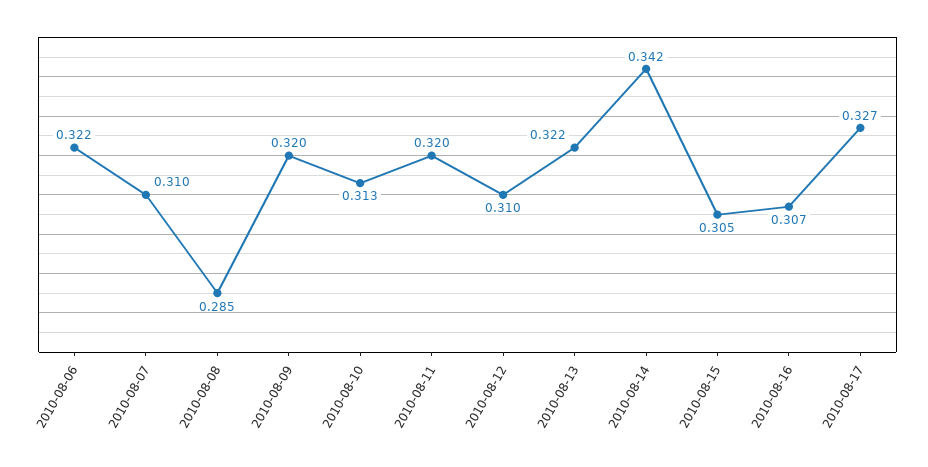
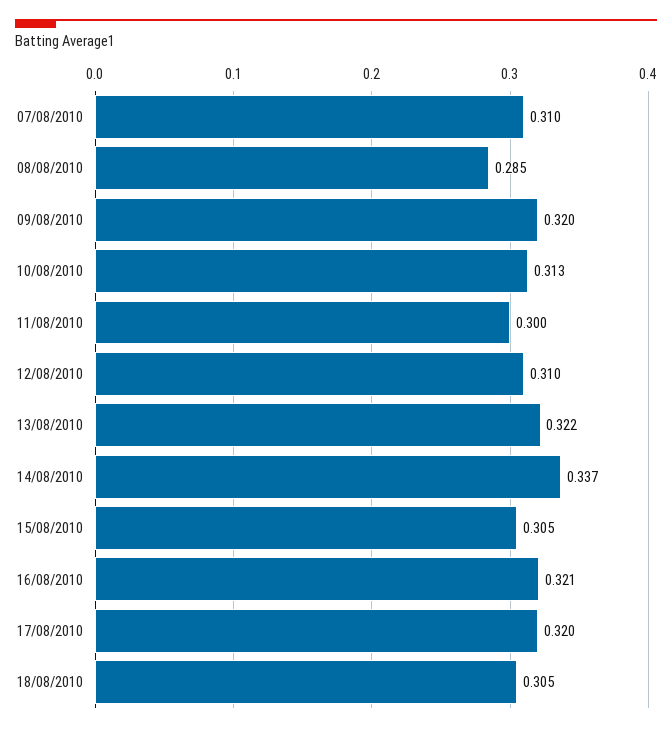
2010-08-06: 0.322 -> none
2010-08-11: 0.32 -> 0.3
2010-08-14: 0.342 -> 0.337
2010-08-16: 0.307 -> 0.321
2010-08-17: 0.327 -> 0.32
18/08/2010: none -> 0.305

